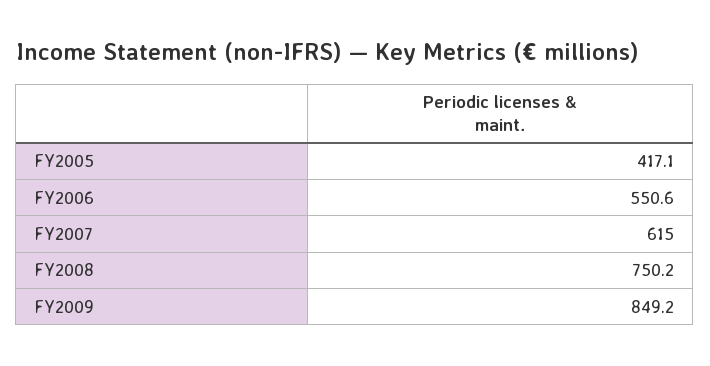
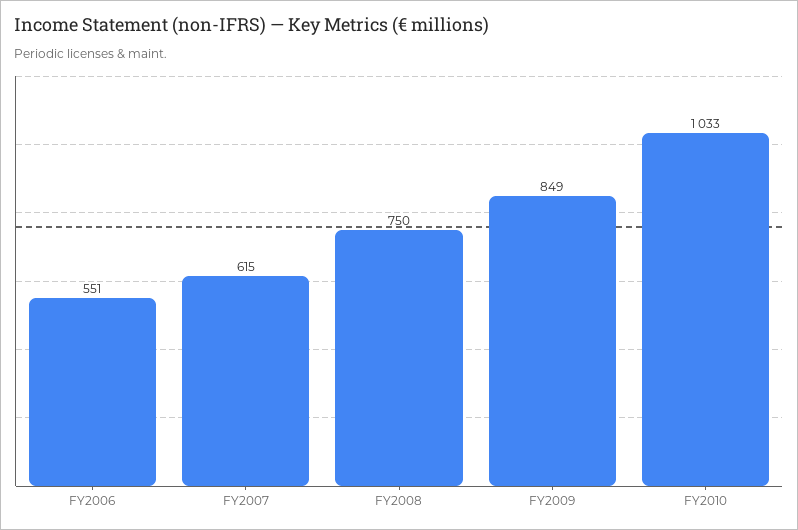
FY2005: 417.1 -> none
FY2010: none -> 1033

